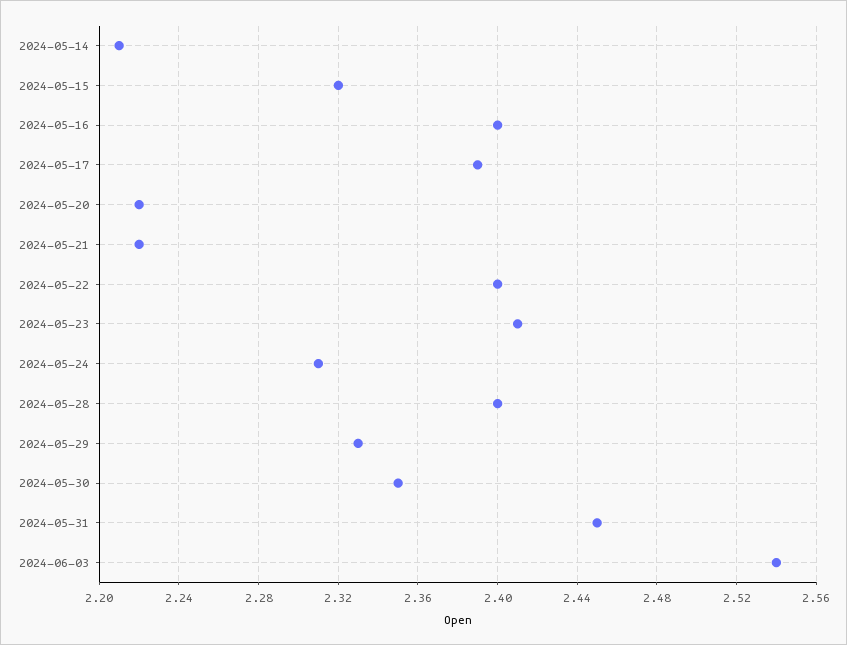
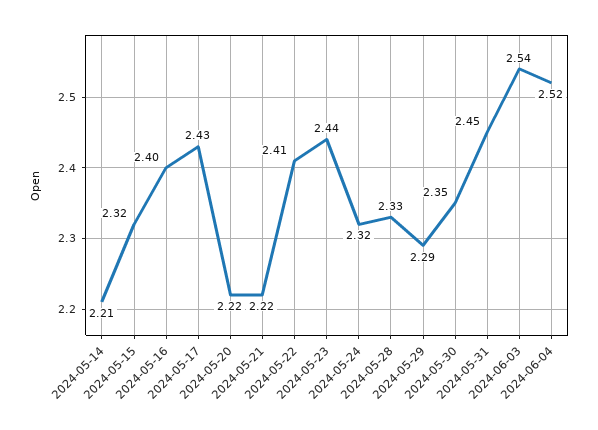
2024-05-17: 2.39 -> 2.43
2024-05-22: 2.4 -> 2.41
2024-05-23: 2.41 -> 2.44
2024-05-24: 2.31 -> 2.32
2024-05-28: 2.4 -> 2.33
2024-05-29: 2.33 -> 2.29
2024-06-04: none -> 2.52

